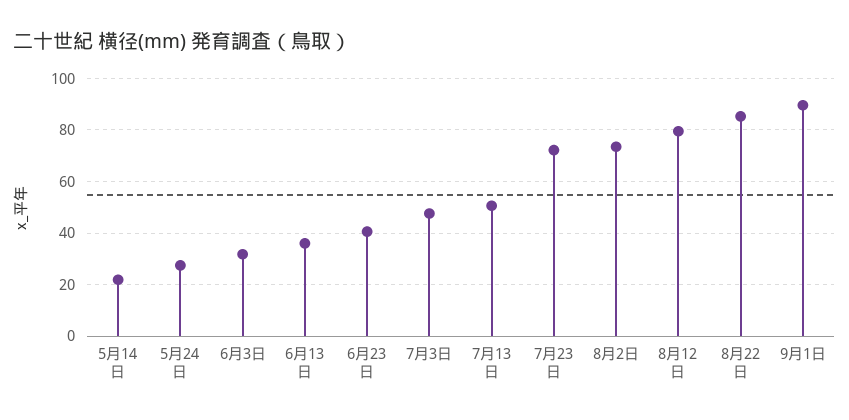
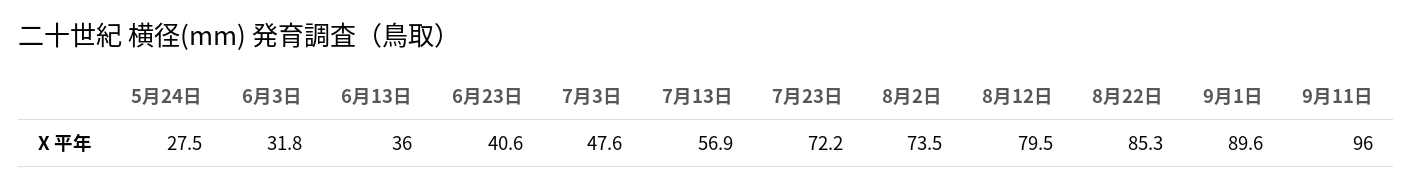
5月14日: 22.5 -> none
7月13日: 50 -> 56.9
9月11日: none -> 96

